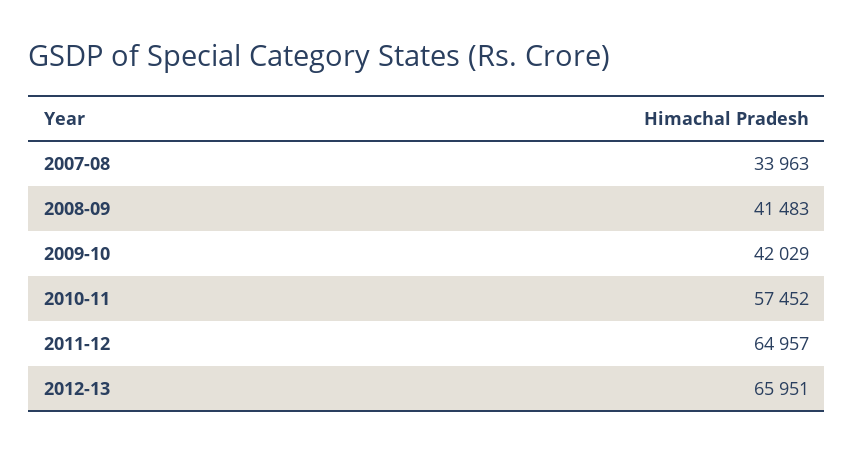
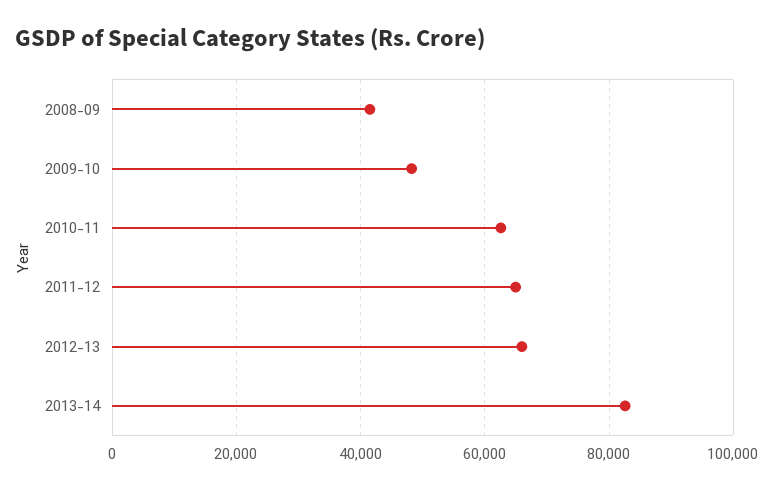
2007-08: 33963 -> none
2009-10: 42029 -> 48000
2010-11: 57452 -> 62000
2013-14: none -> 82000

